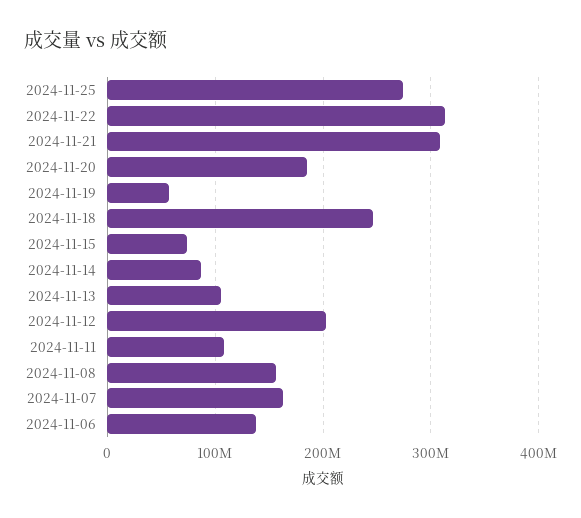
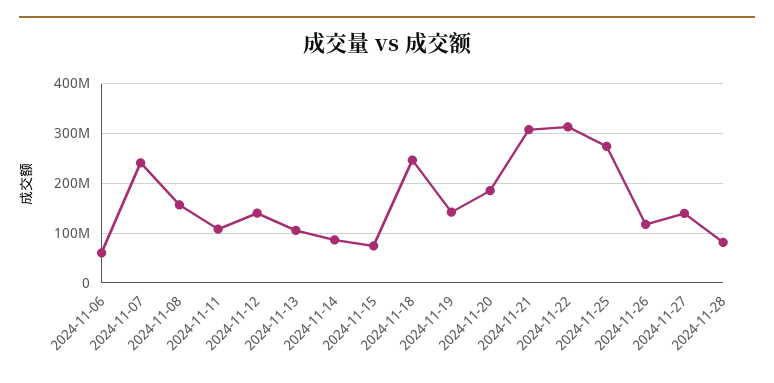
2024-11-19: 60000000 -> 140000000
2024-11-12: 200000000 -> 140000000
2024-11-07: 160000000 -> 240000000
2024-11-06: 140000000 -> 60000000
2024-11-26: none -> 120000000
2024-11-27: none -> 140000000
2024-11-28: none -> 80000000

